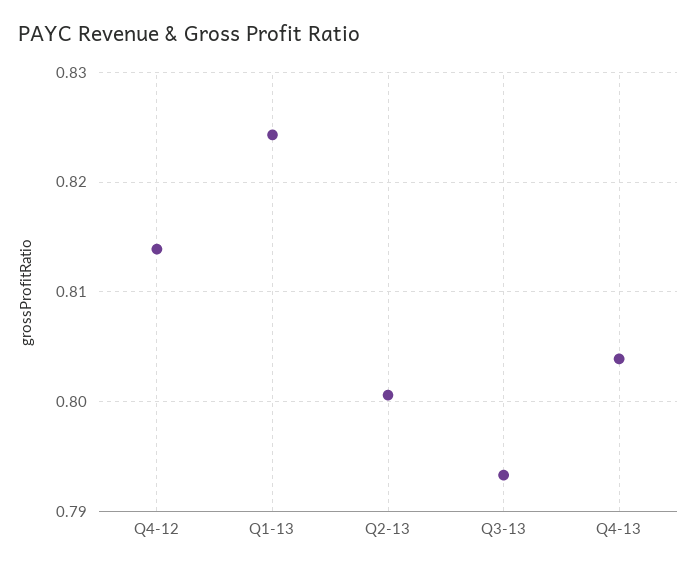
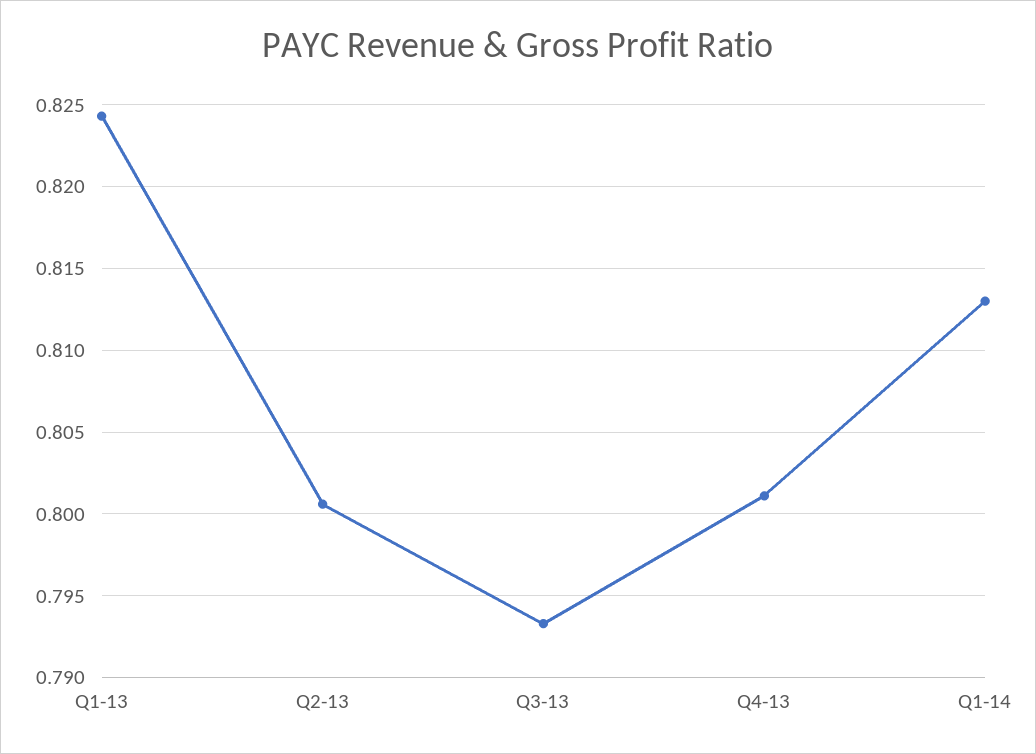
Q4-12: 0.814 -> none
Q4-13: 0.804 -> 0.801
Q1-14: none -> 0.813

